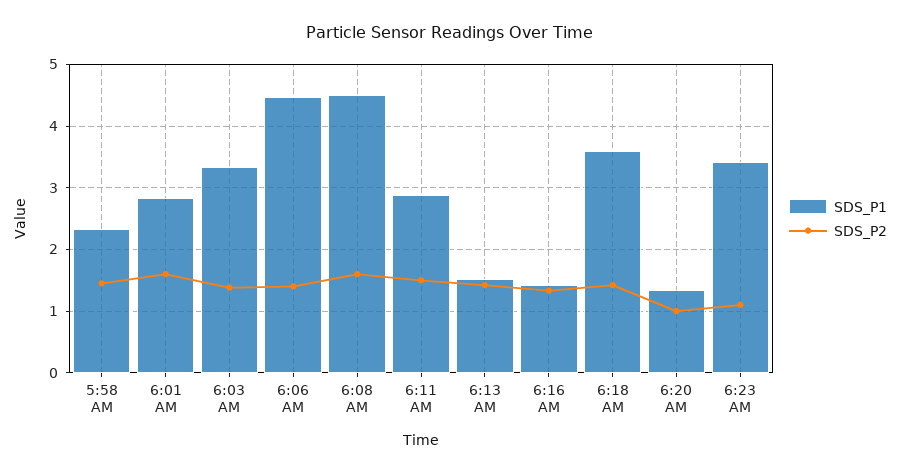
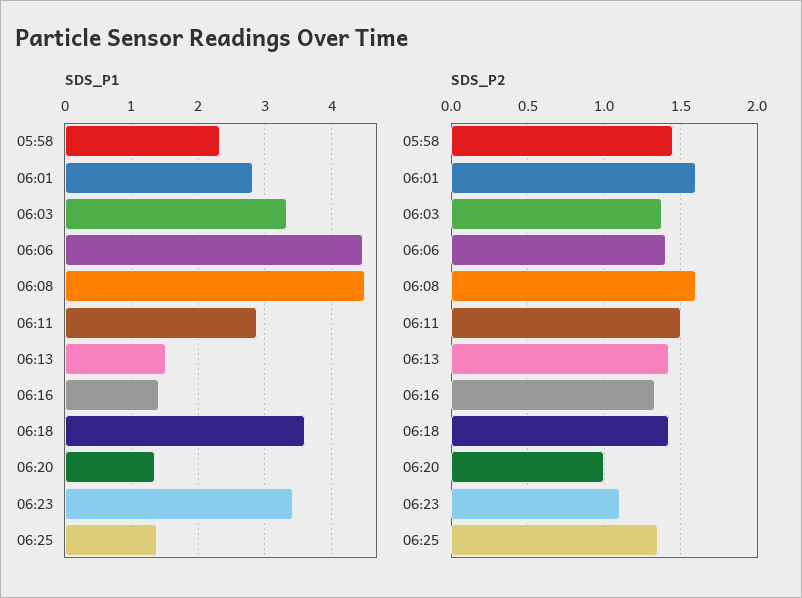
SDS_P1, 06:25: none -> 1.4
SDS_P2, 06:25: none -> 1.35

